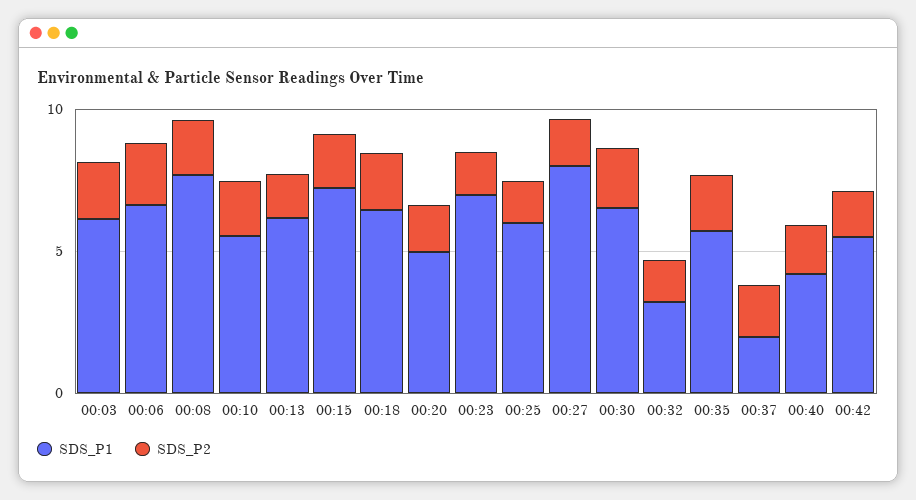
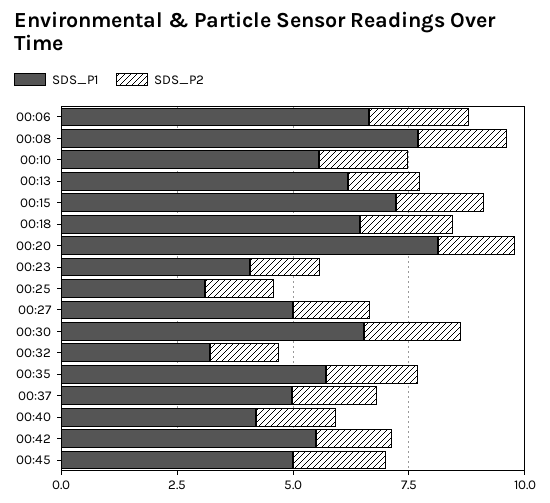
SDS_P1, 00:03: 6 -> none
SDS_P2, 00:03: 2 -> none
SDS_P1, 00:20: 5 -> 8
SDS_P1, 00:23: 7 -> 4
SDS_P1, 00:25: 6 -> 3
SDS_P1, 00:27: 8 -> 5
SDS_P1, 00:37: 2 -> 5
SDS_P1, 00:45: none -> 5
SDS_P2, 00:45: none -> 2

